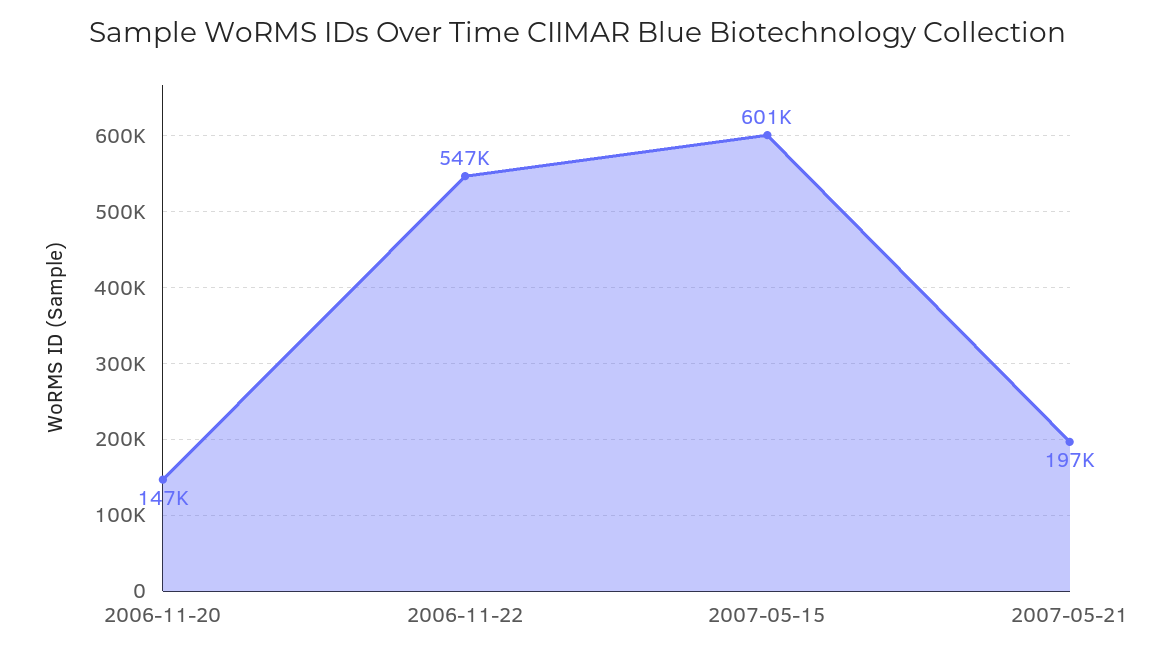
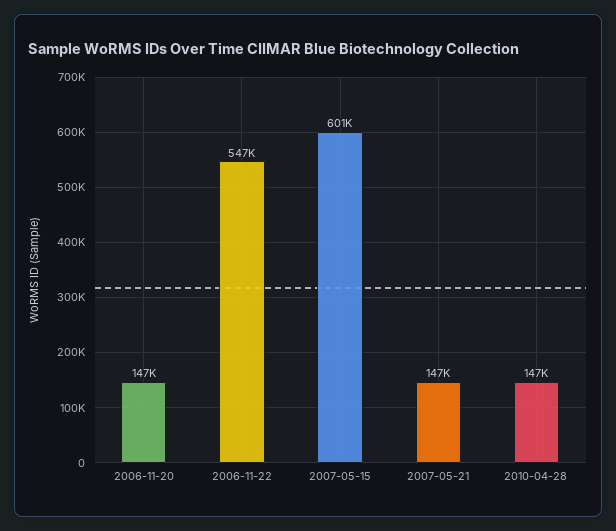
2007-05-21: 197000 -> 147000
2010-04-28: none -> 147000

